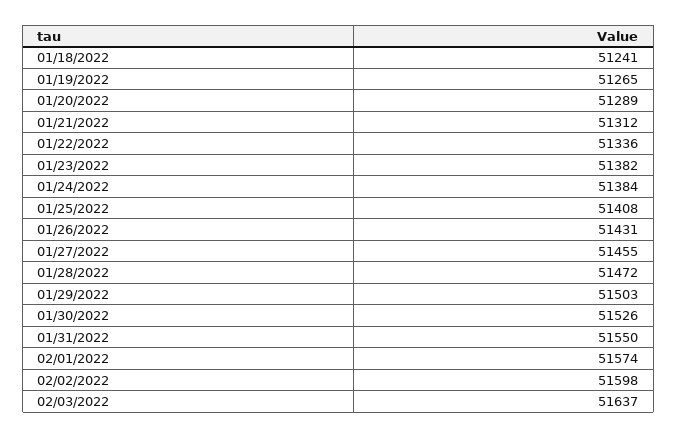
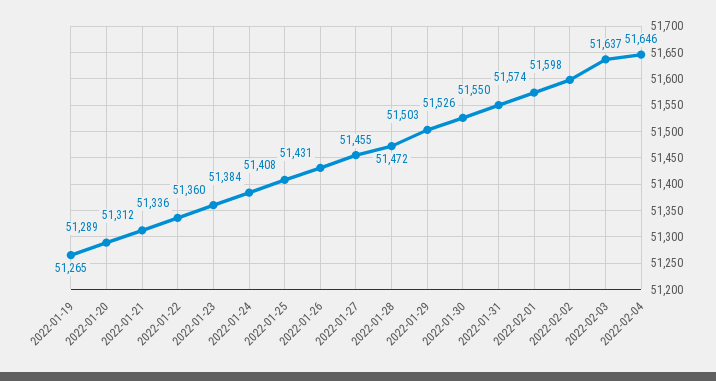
01/18/2022: 51241 -> none
01/23/2022: 51382 -> 51360
2022-02-04: none -> 51646

